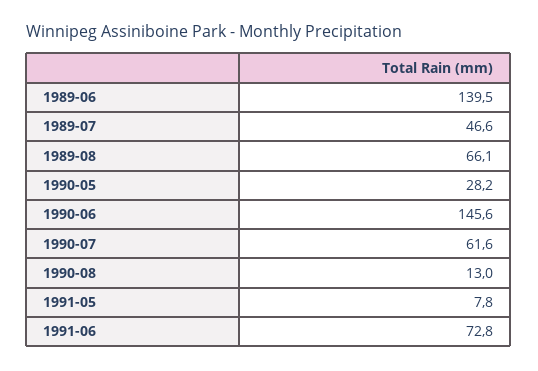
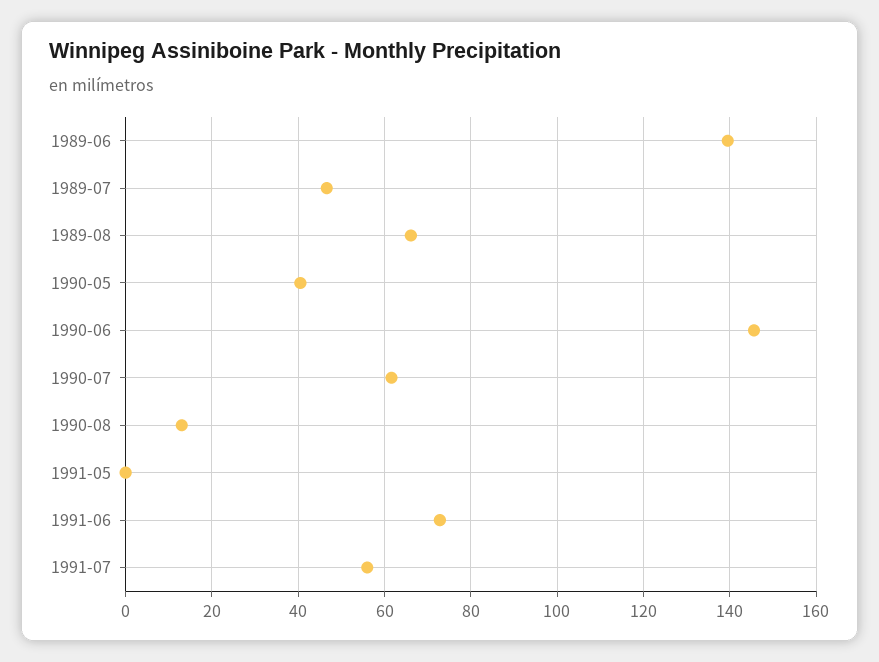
1990-05: 28.2 -> 40
1991-05: 7.8 -> 0
1991-07: none -> 56

